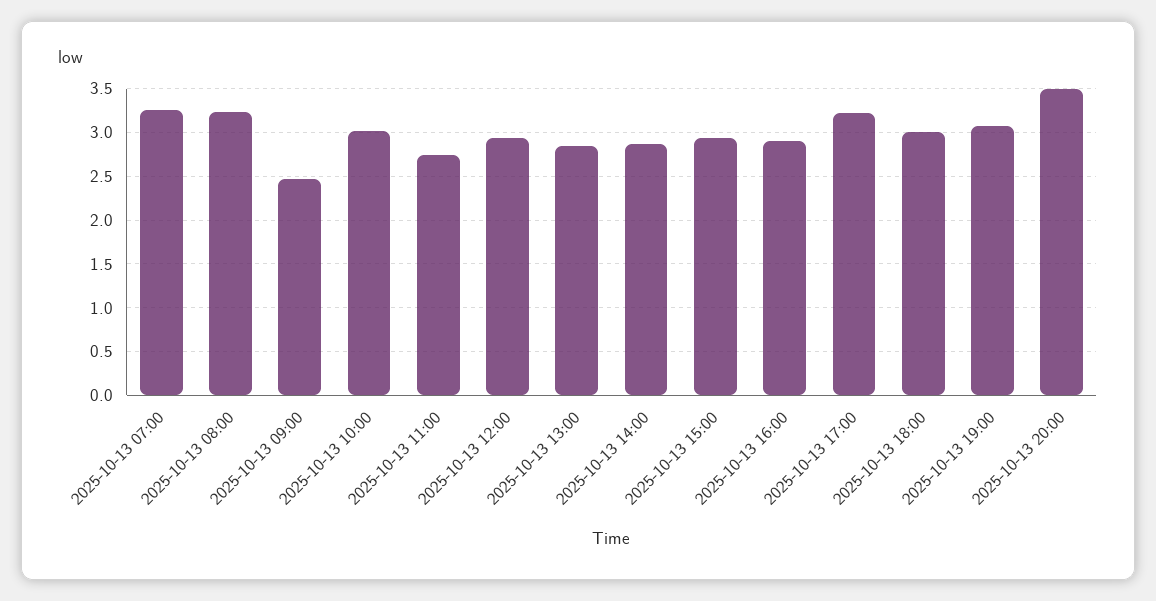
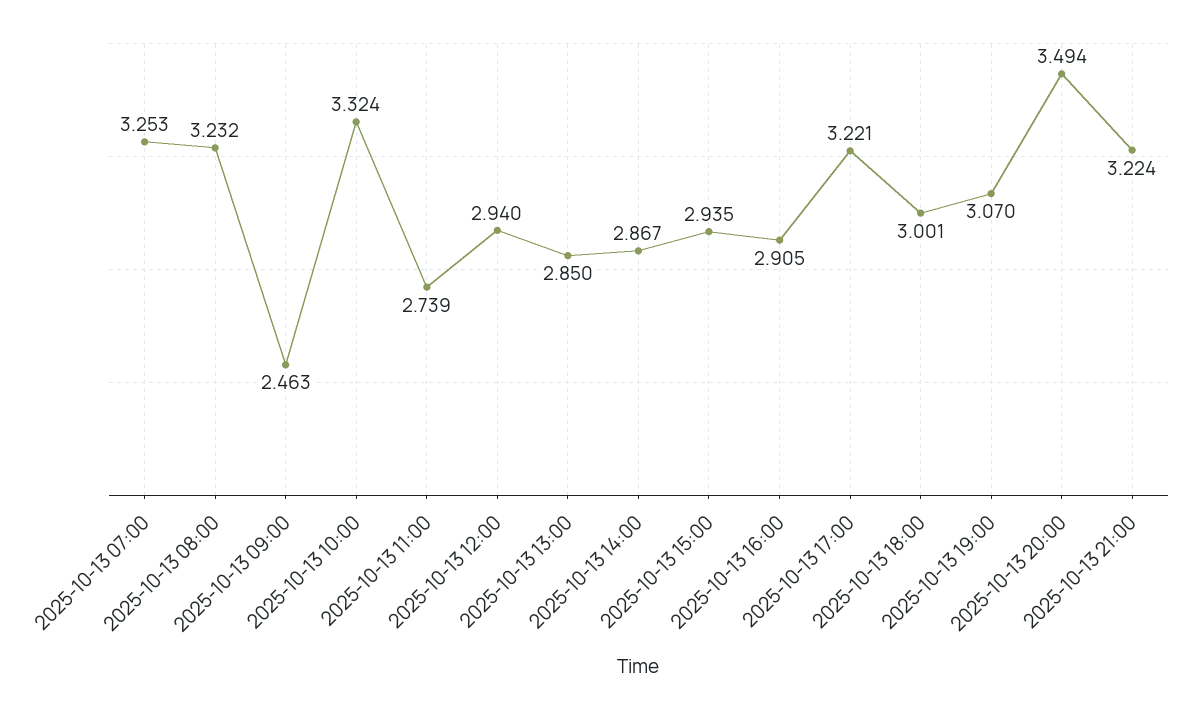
2025-10-13 10:00: 3 -> 3.324
2025-10-13 21:00: none -> 3.224

